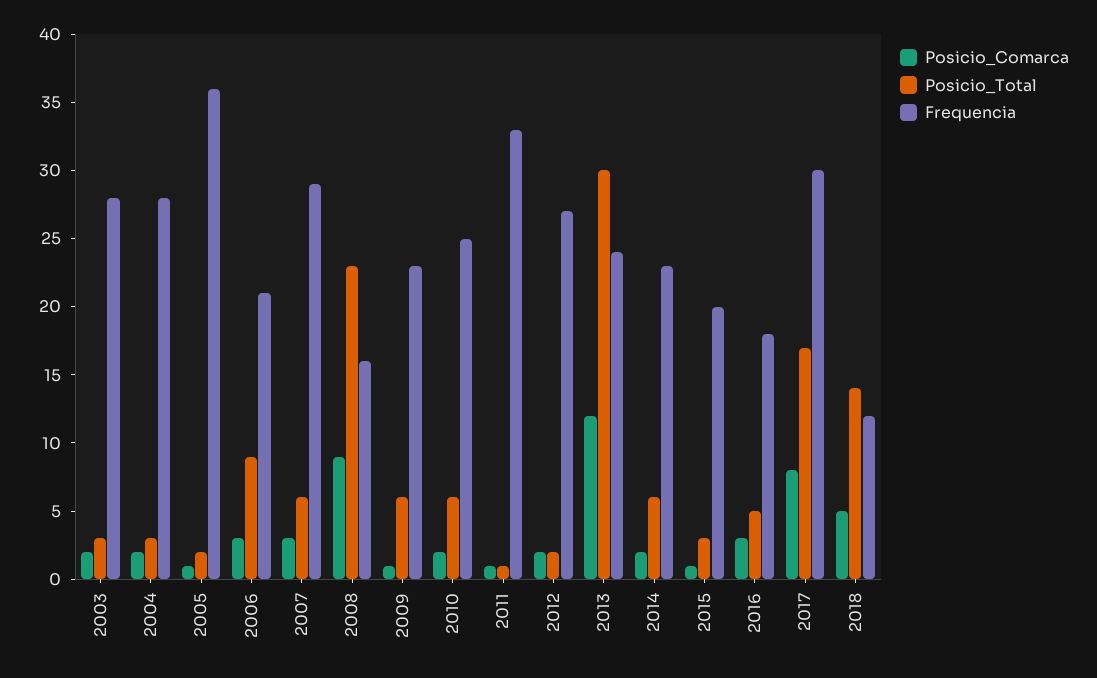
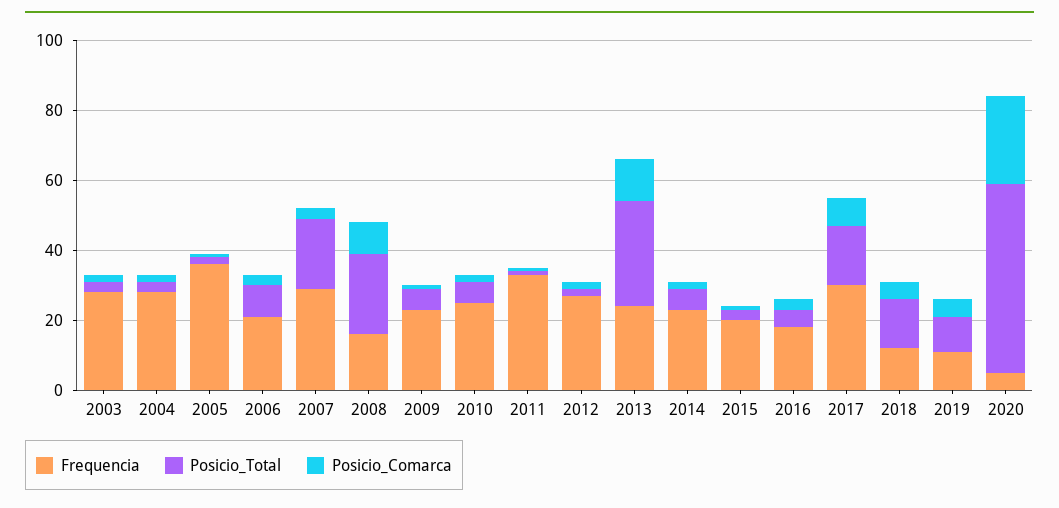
Posicio_Total, 2007: 6 -> 20
Frequencia, 2019: none -> 10
Posicio_Total, 2019: none -> 10
Posicio_Comarca, 2019: none -> 5
Frequencia, 2020: none -> 5
Posicio_Total, 2020: none -> 55
Posicio_Comarca, 2020: none -> 25

